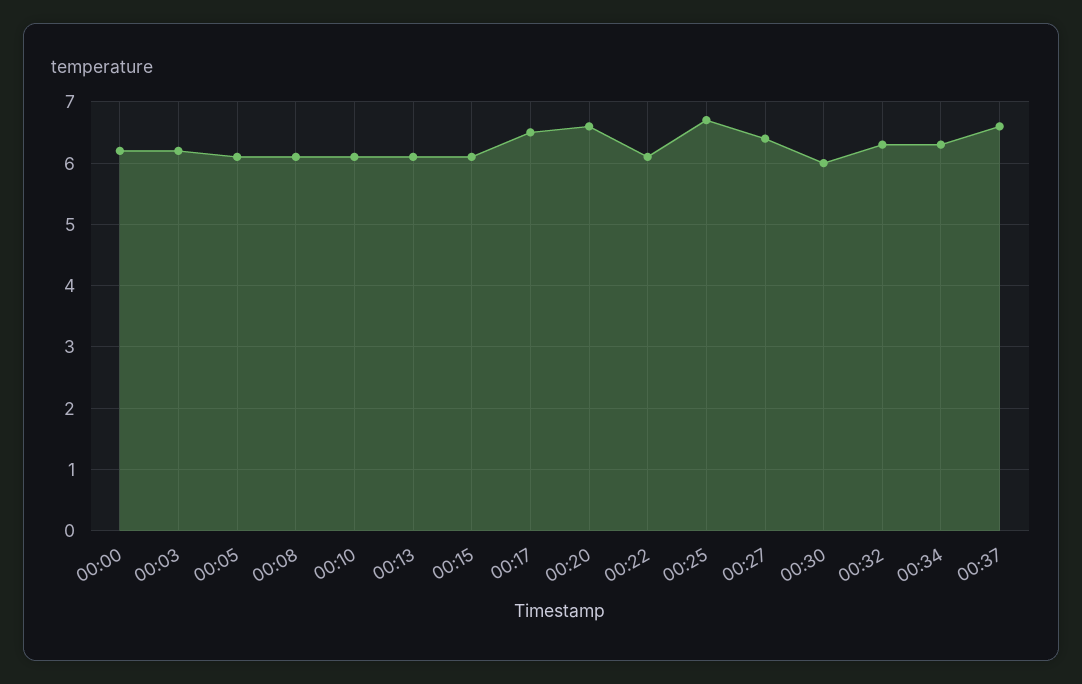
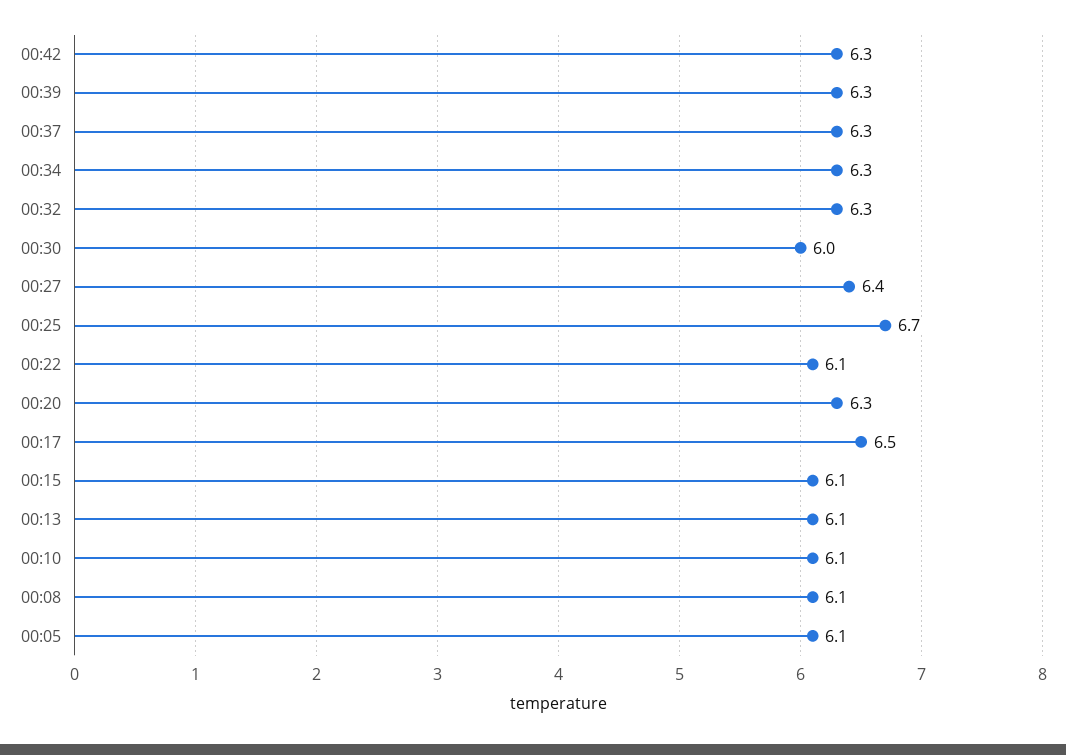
00:00: 6.2 -> none
00:03: 6.2 -> none
00:20: 6.6 -> 6.3
00:37: 6.6 -> 6.3
00:42: none -> 6.3
00:39: none -> 6.3

